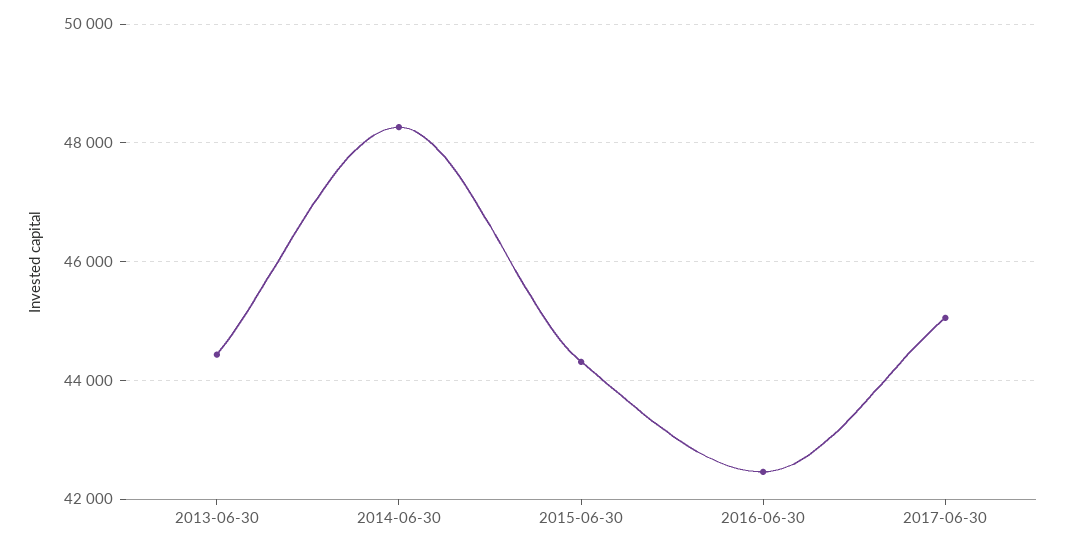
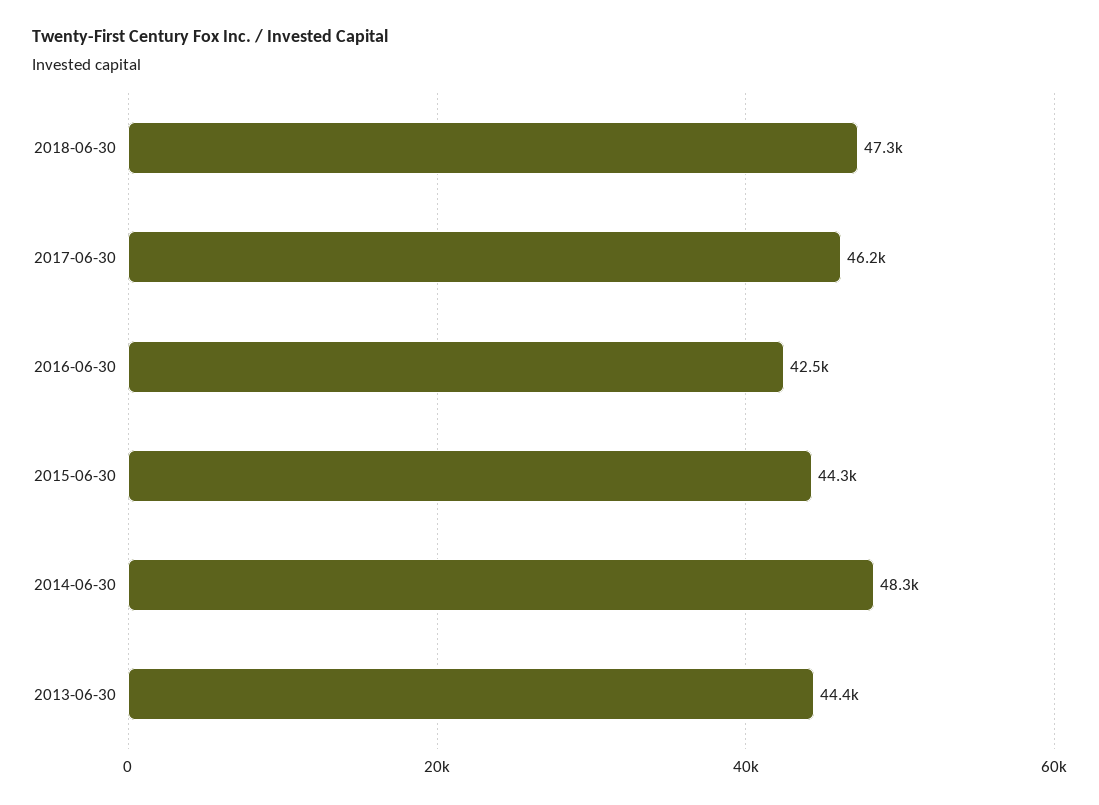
2017-06-30: 45000 -> 46200
2018-06-30: none -> 47300

